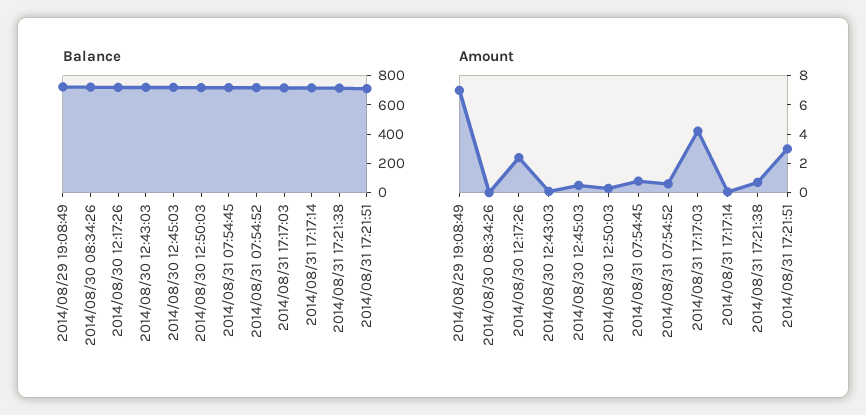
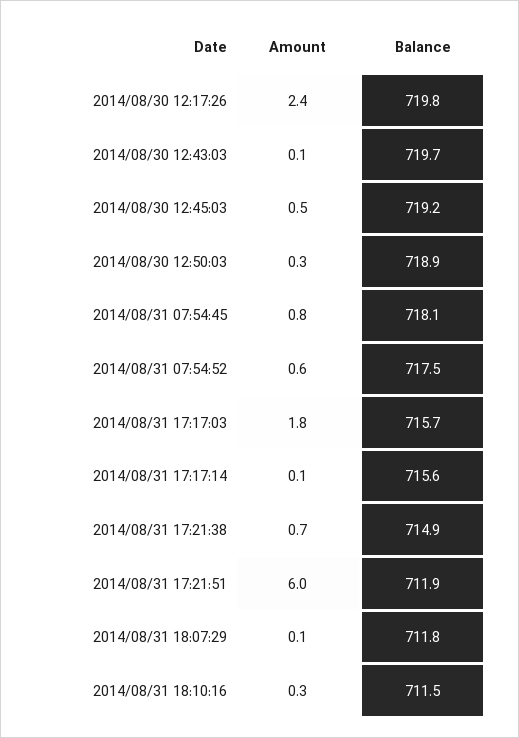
Balance, 2014/08/29 19:08:49: 700 -> none
Balance, 2014/08/30 08:34:26: 700 -> none
Amount, 2014/08/29 19:08:49: 7 -> none
Amount, 2014/08/30 08:34:26: 0 -> none
Amount, 2014/08/31 17:17:03: 4 -> 1.8
Amount, 2014/08/31 17:21:51: 3 -> 6
Amount, 2014/08/31 18:07:29: none -> 0.1
Balance, 2014/08/31 18:07:29: none -> 711.8
Amount, 2014/08/31 18:10:16: none -> 0.3
Balance, 2014/08/31 18:10:16: none -> 711.5

